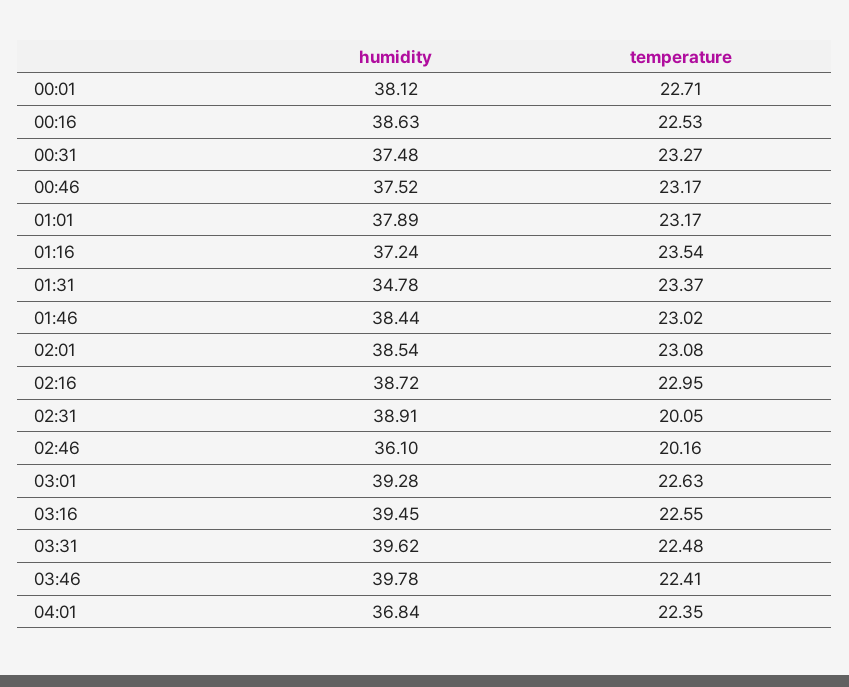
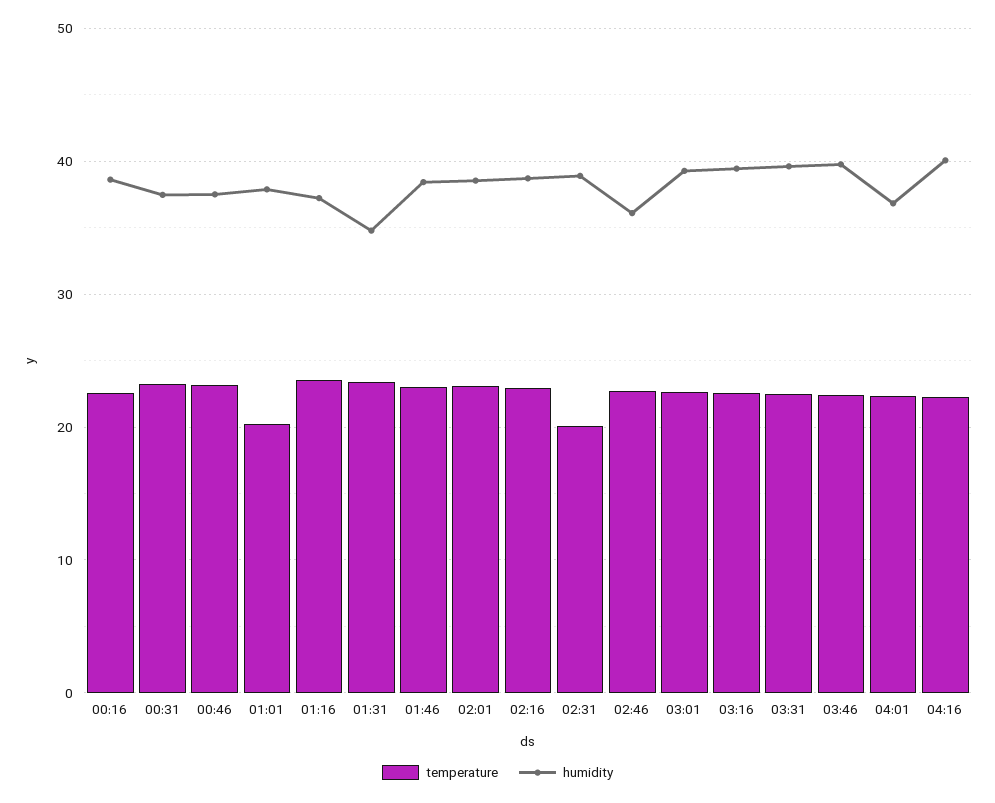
humidity, 00:01: 38.12 -> none
temperature, 00:01: 22.71 -> none
temperature, 01:01: 23.17 -> 20
temperature, 02:46: 20.16 -> 23
temperature, 04:16: none -> 22
humidity, 04:16: none -> 40

